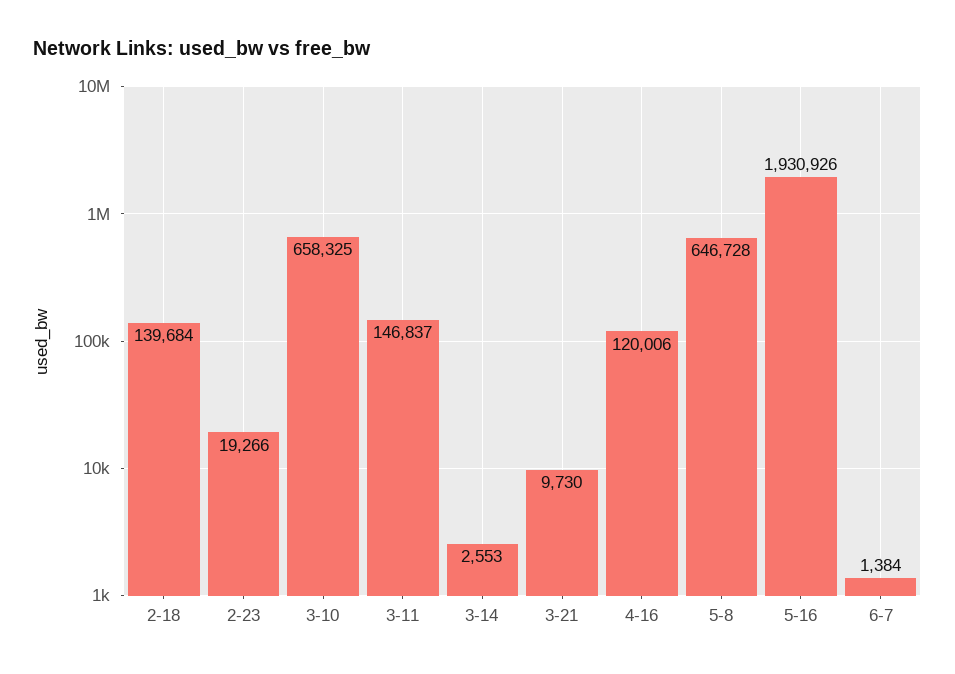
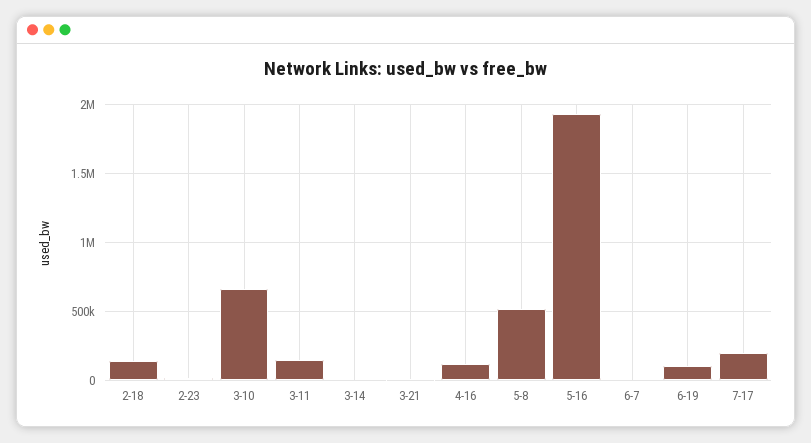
5-8: 646728 -> 500000
6-19: none -> 100000
7-17: none -> 200000

